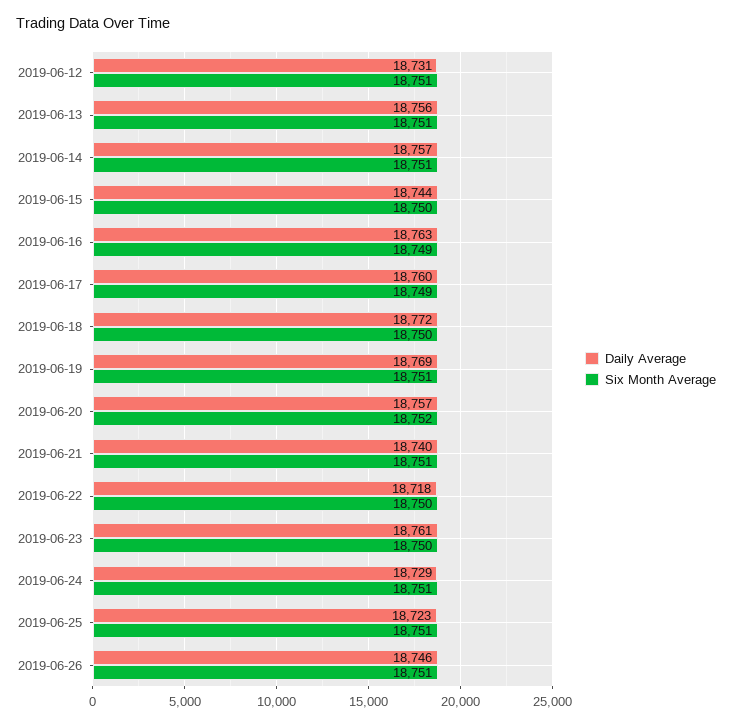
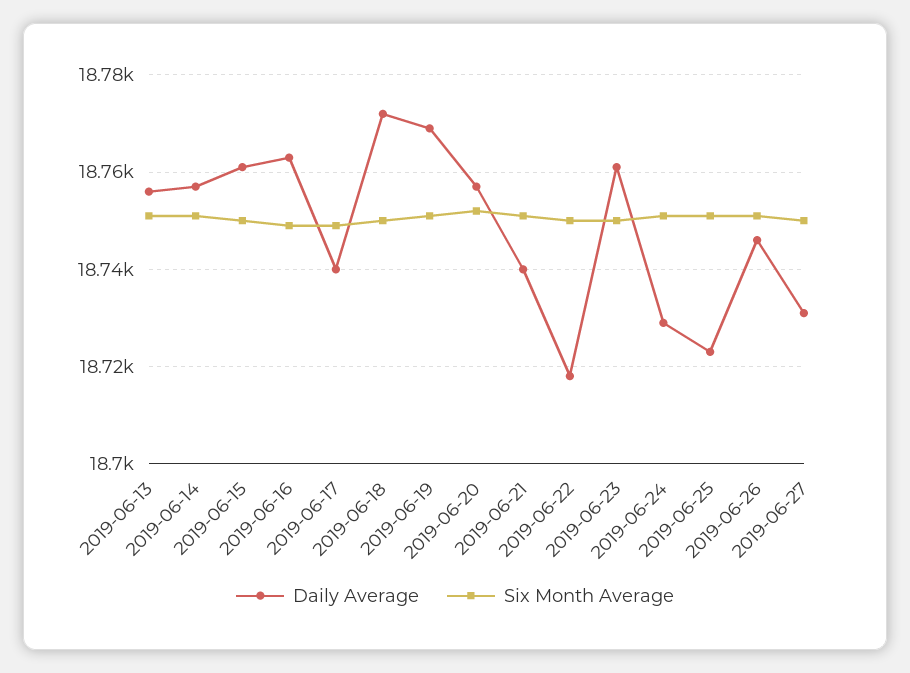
Daily Average, 2019-06-12: 18731 -> none
Six Month Average, 2019-06-12: 18751 -> none
Daily Average, 2019-06-15: 18744 -> 18760
Daily Average, 2019-06-17: 18760 -> 18740
Daily Average, 2019-06-27: none -> 18730
Six Month Average, 2019-06-27: none -> 18750

